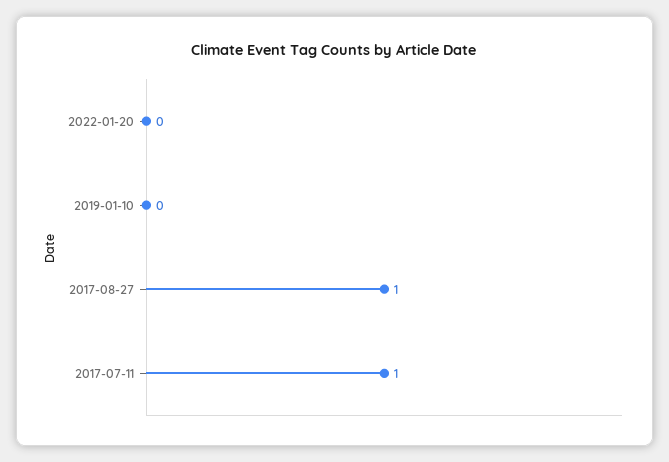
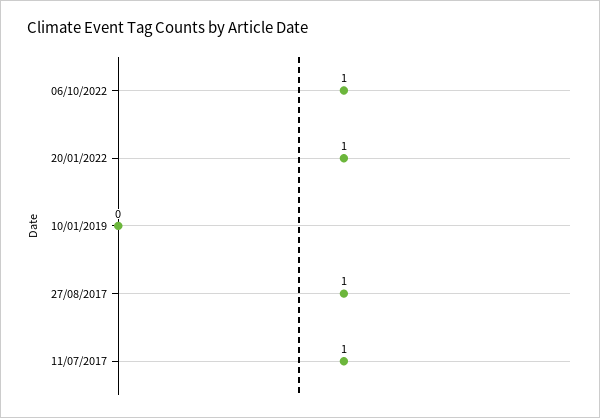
2022-01-20: 0 -> 1
06/10/2022: none -> 1

